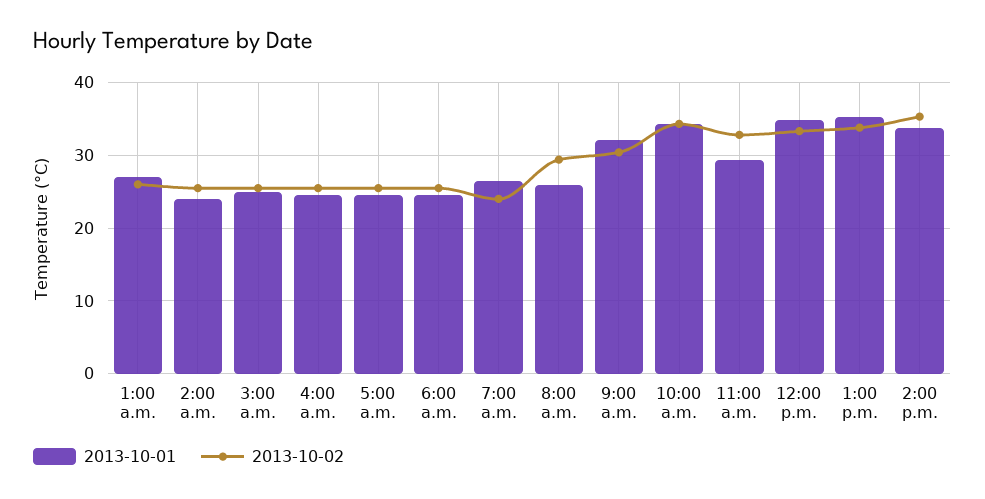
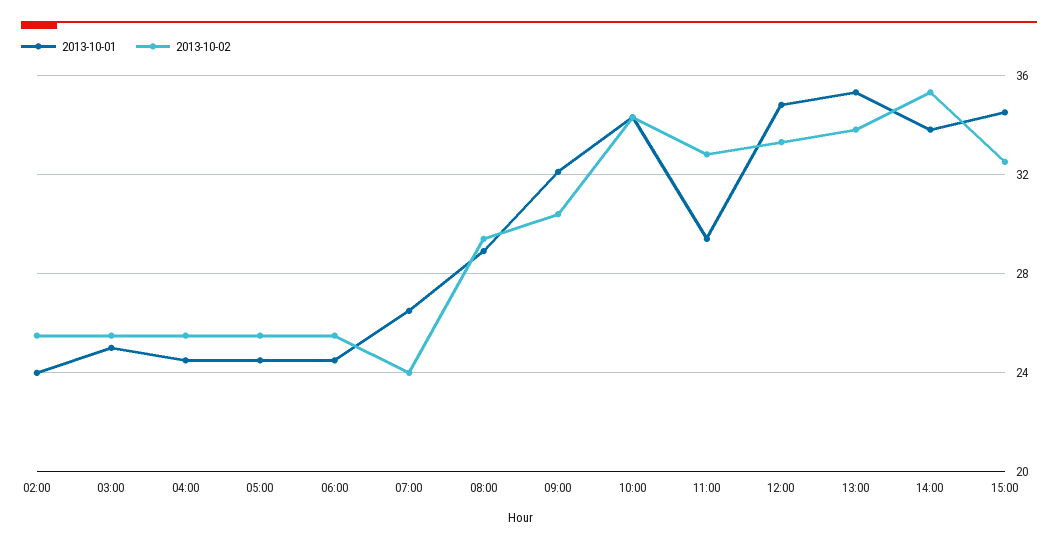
2013-10-01, 1:00 a.m.: 27 -> none
2013-10-02, 1:00 a.m.: 26 -> none
2013-10-01, 8:00 a.m.: 26 -> 29
2013-10-01, 15:00: none -> 34.5
2013-10-02, 15:00: none -> 32.5

